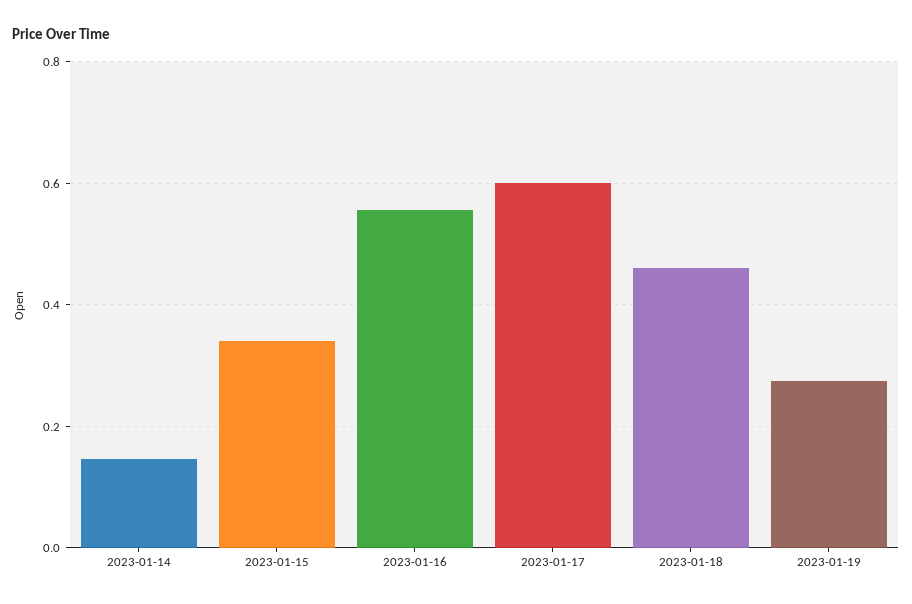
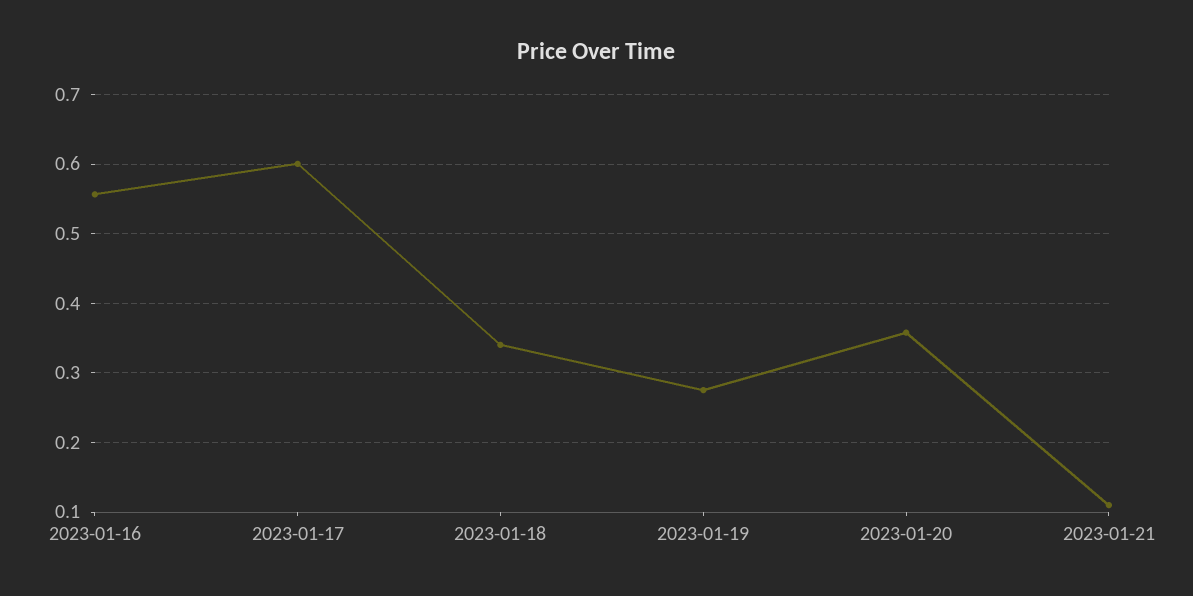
2023-01-14: 0.14 -> none
2023-01-15: 0.34 -> none
2023-01-18: 0.46 -> 0.34
2023-01-20: none -> 0.36
2023-01-21: none -> 0.11

